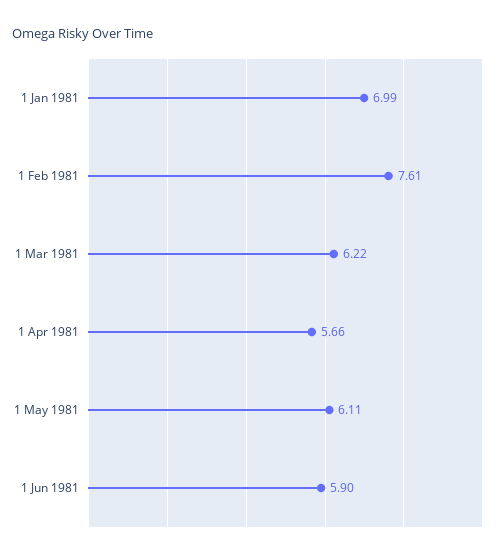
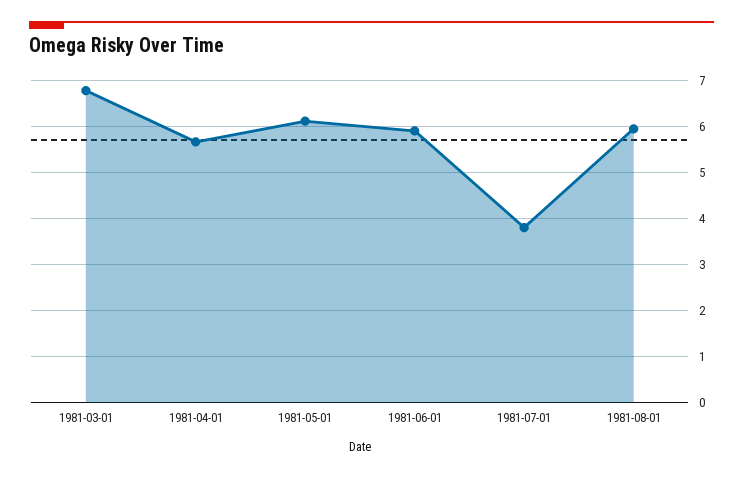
1 Jan 1981: 6.99 -> none
1 Feb 1981: 7.61 -> none
1 Mar 1981: 6.22 -> 6.8
1981-07-01: none -> 3.8
1981-08-01: none -> 6

